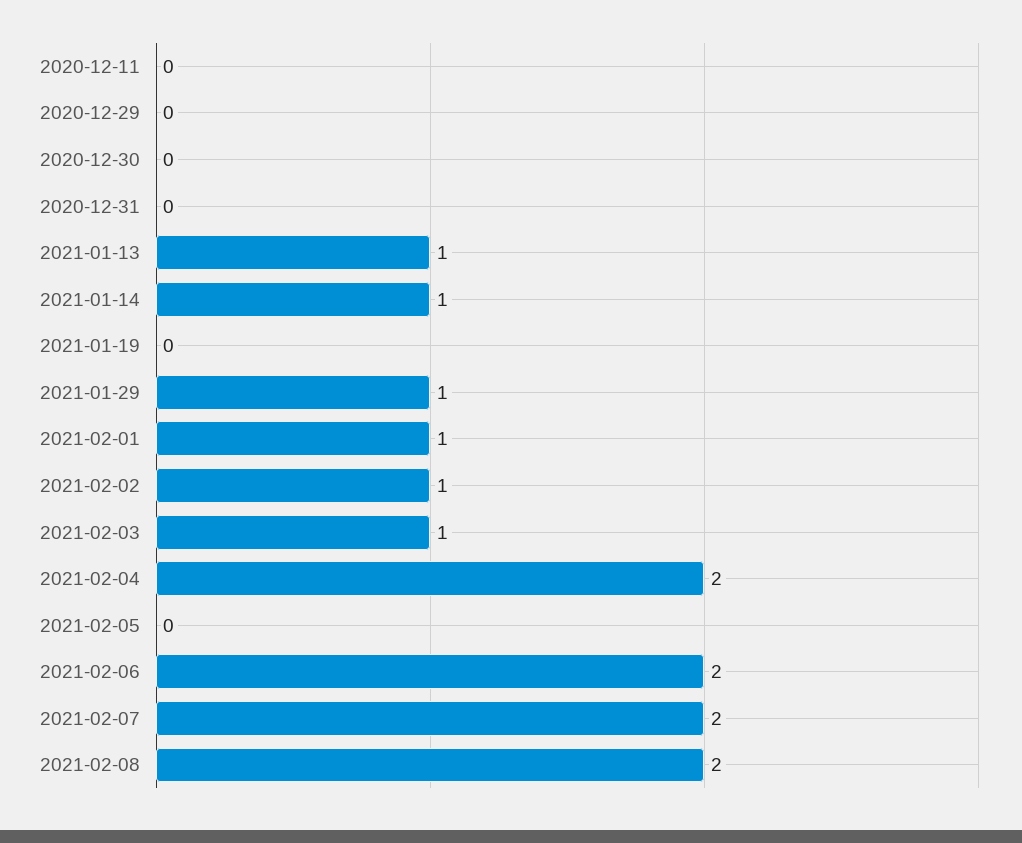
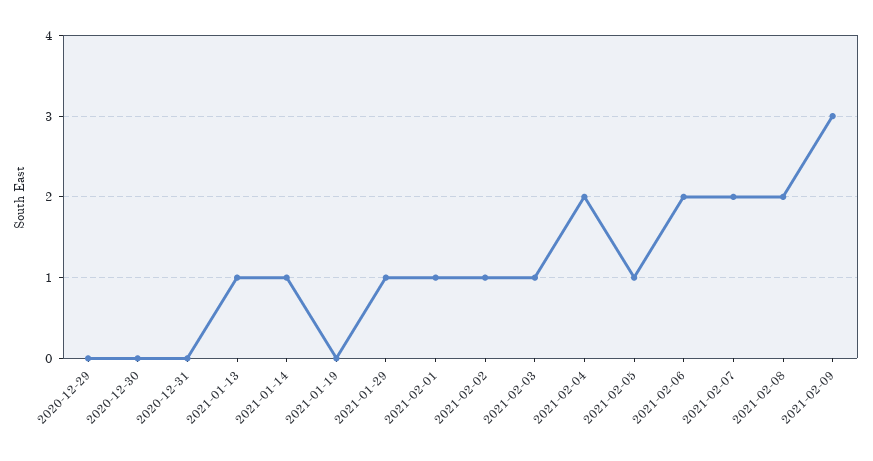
2020-12-11: 0 -> none
2021-02-05: 0 -> 1
2021-02-09: none -> 3

